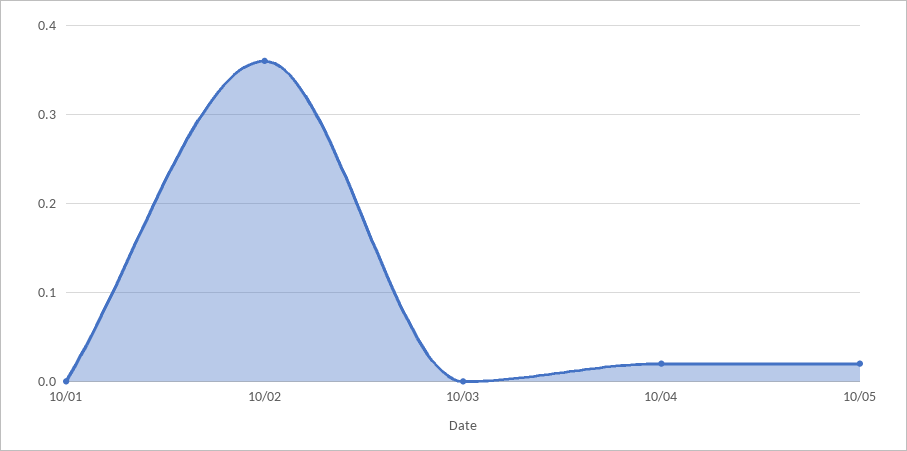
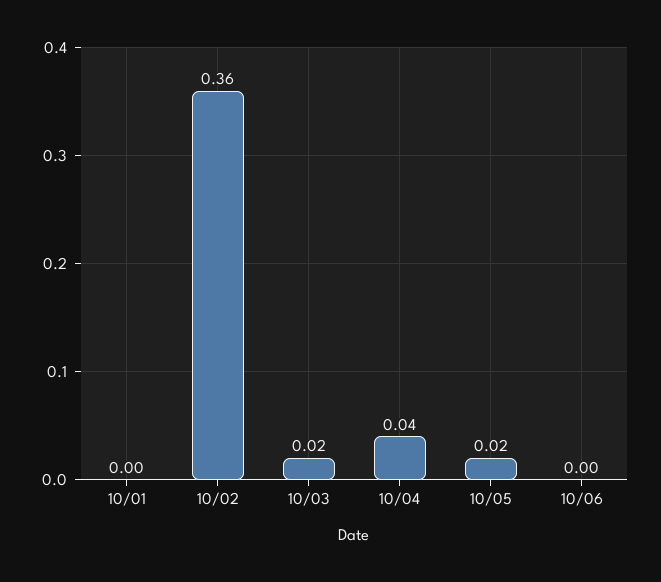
10/03: 0 -> 0.02
10/04: 0.02 -> 0.04
10/06: none -> 0

